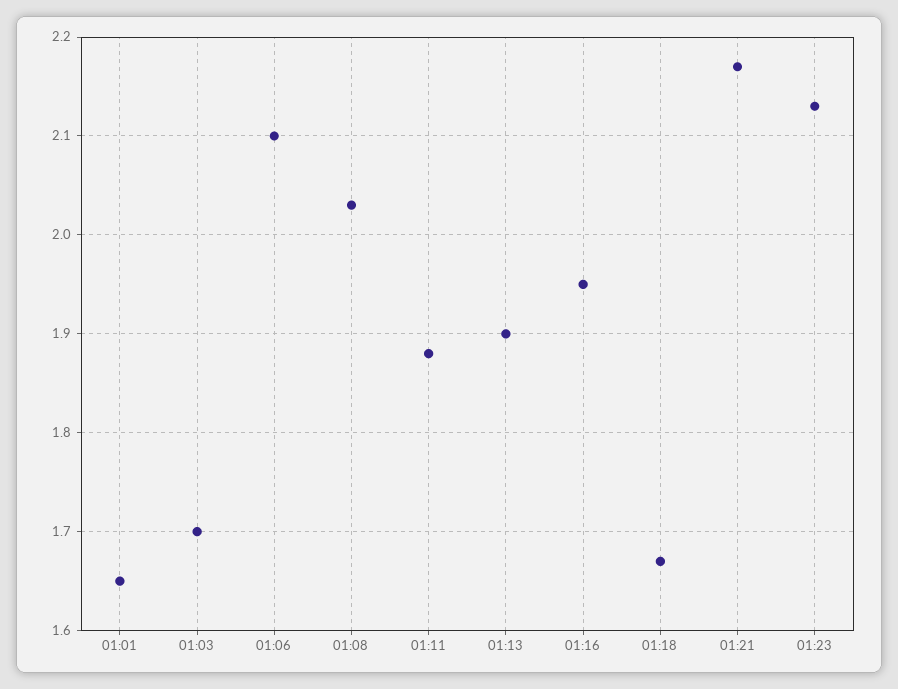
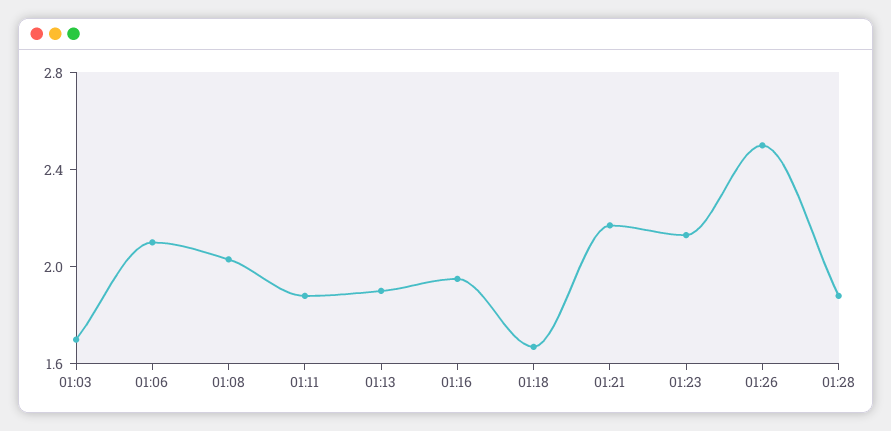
01:01: 1.65 -> none
01:26: none -> 2.5
01:28: none -> 1.9

